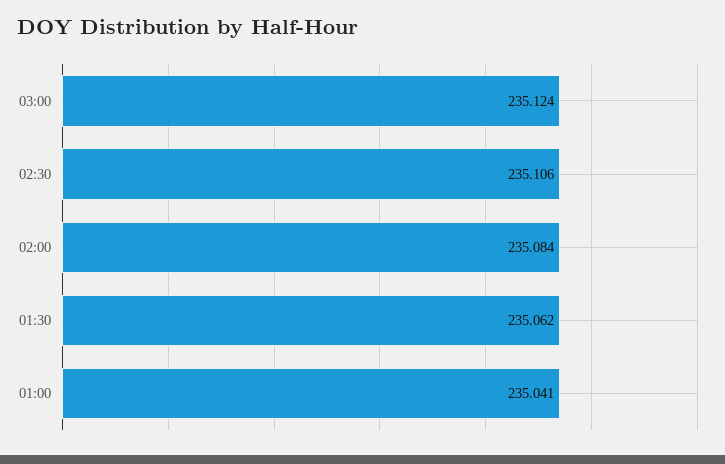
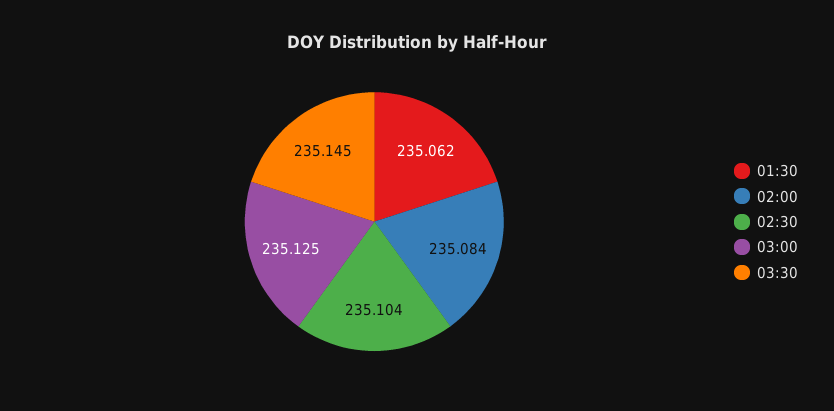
03:00: 235.124 -> 235.125
02:30: 235.106 -> 235.104
01:00: 235.041 -> none
03:30: none -> 235.145

